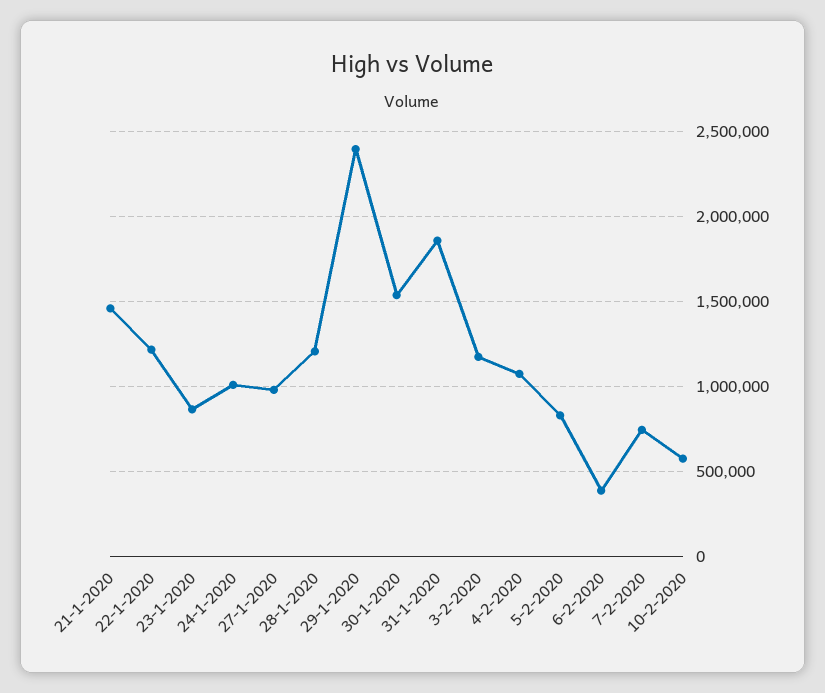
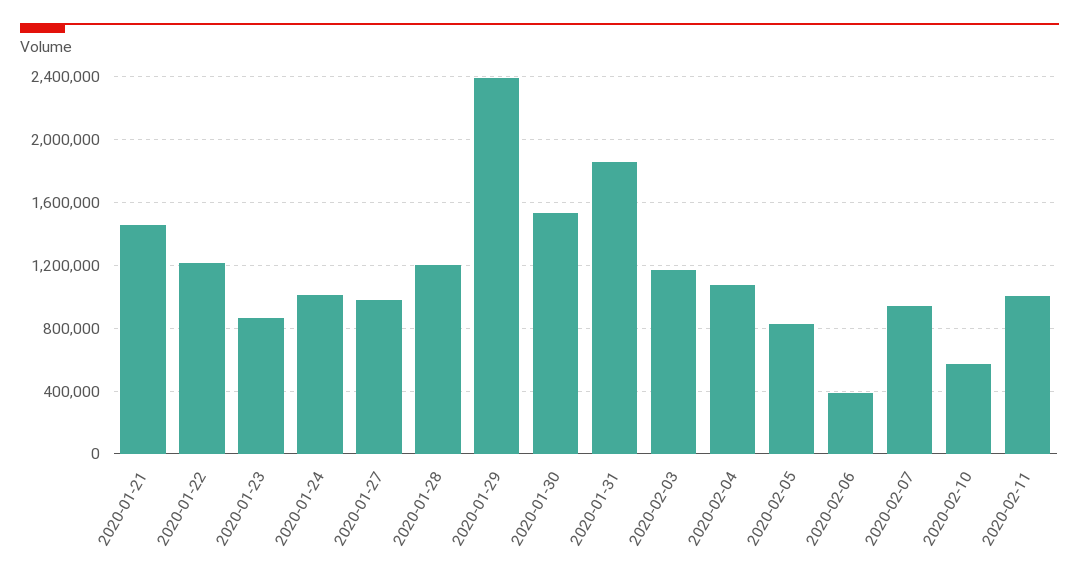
7-2-2020: 750000 -> 950000
2020-02-11: none -> 1000000

